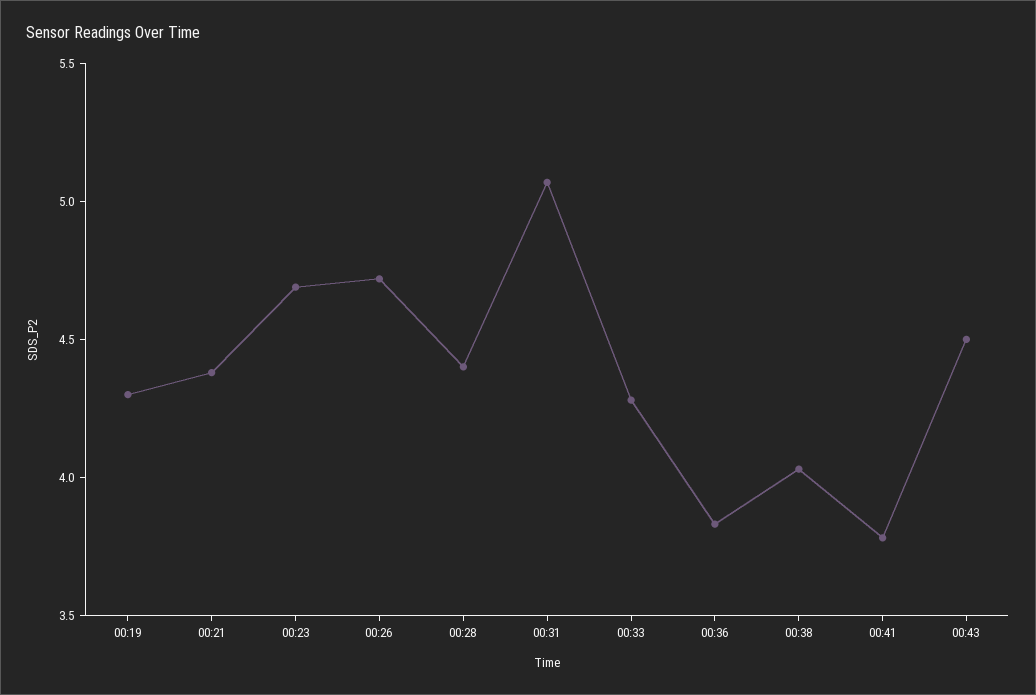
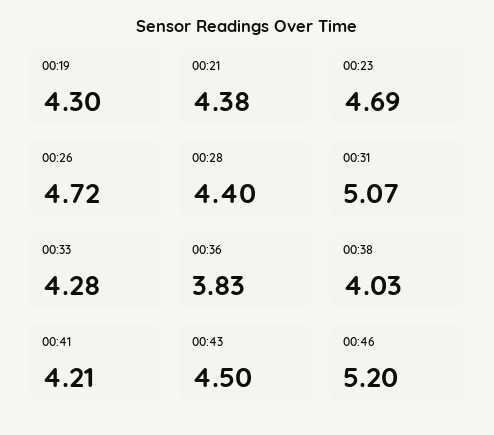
00:41: 3.8 -> 4.21
00:46: none -> 5.2

